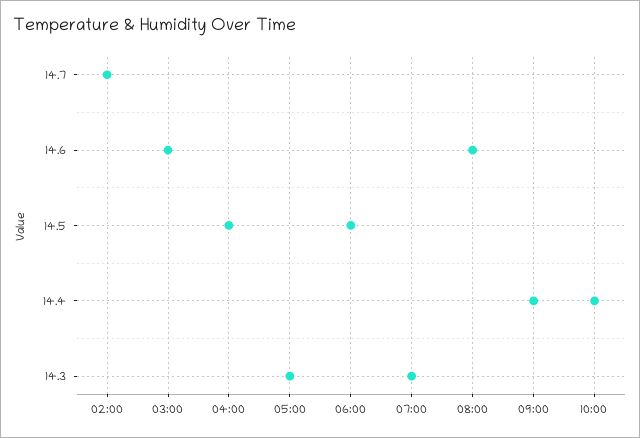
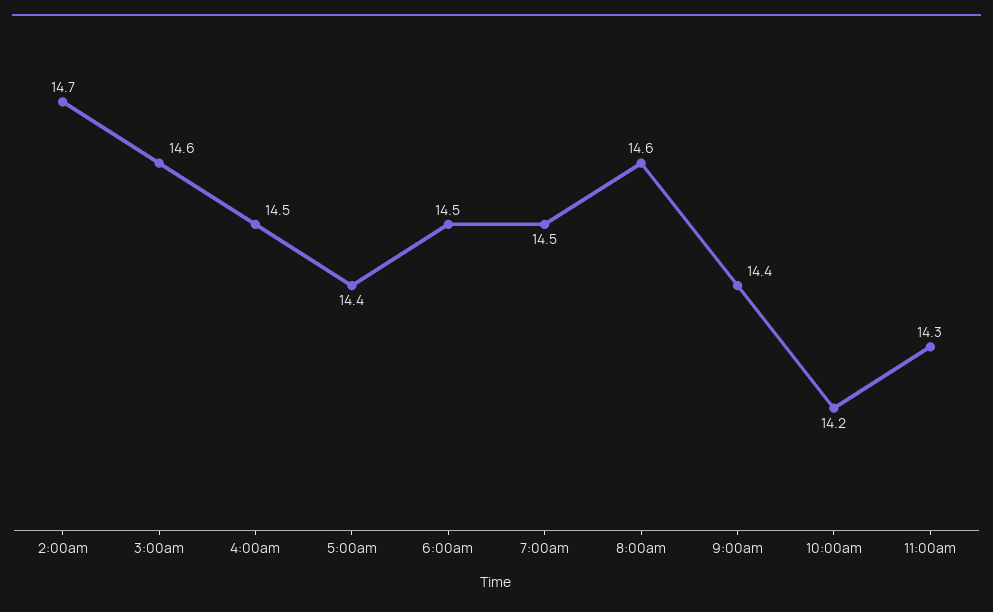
05:00: 14.3 -> 14.4
07:00: 14.3 -> 14.5
10:00: 14.4 -> 14.2
11:00am: none -> 14.3

